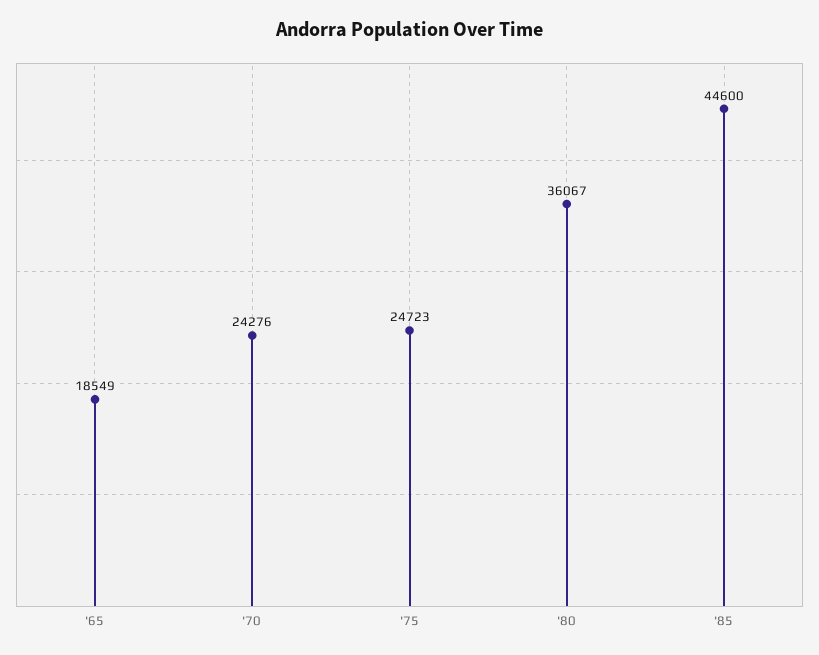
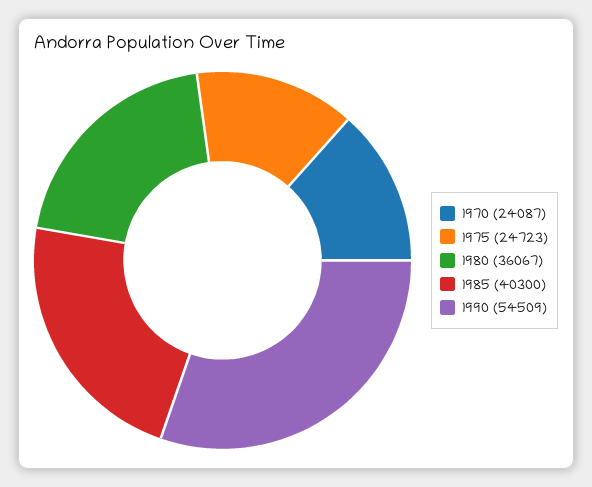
'65: 18549 -> none
'70: 24276 -> 24087
'85: 44600 -> 40300
1990: none -> 54509

